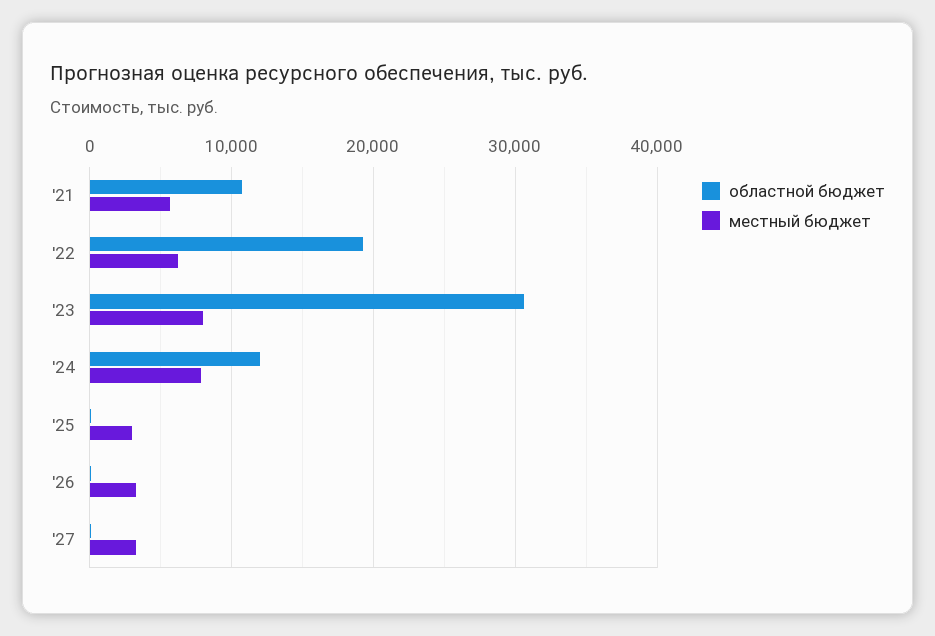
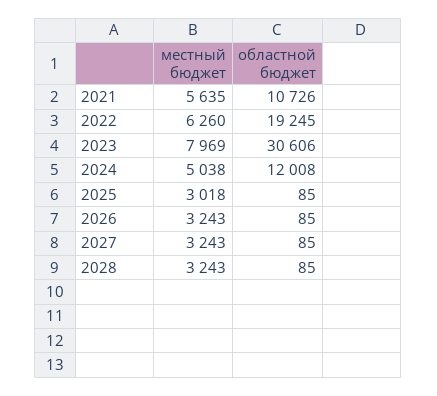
местный бюджет, '24: 8000 -> 5038
местный бюджет, 2028: none -> 3243
областной бюджет, 2028: none -> 85

